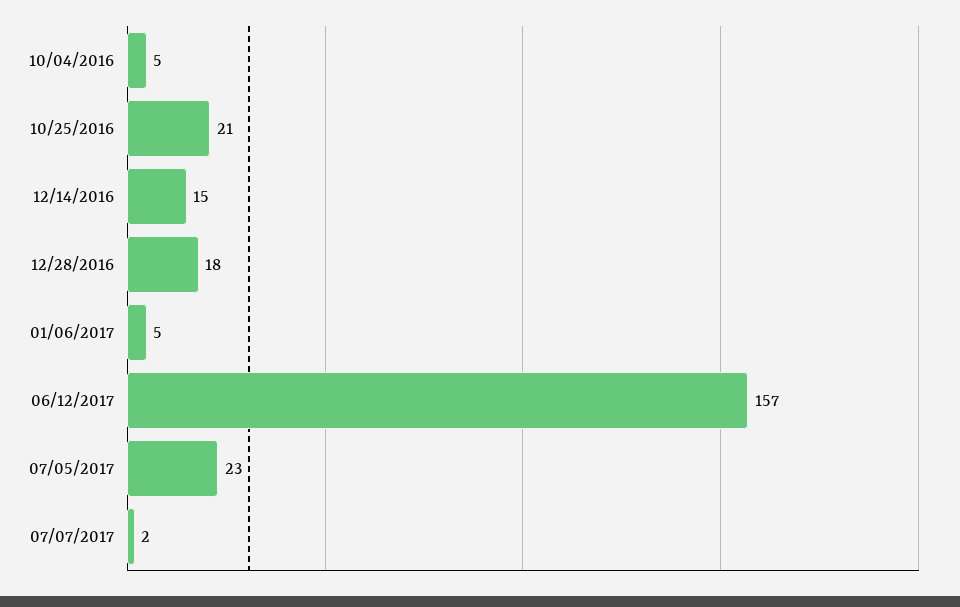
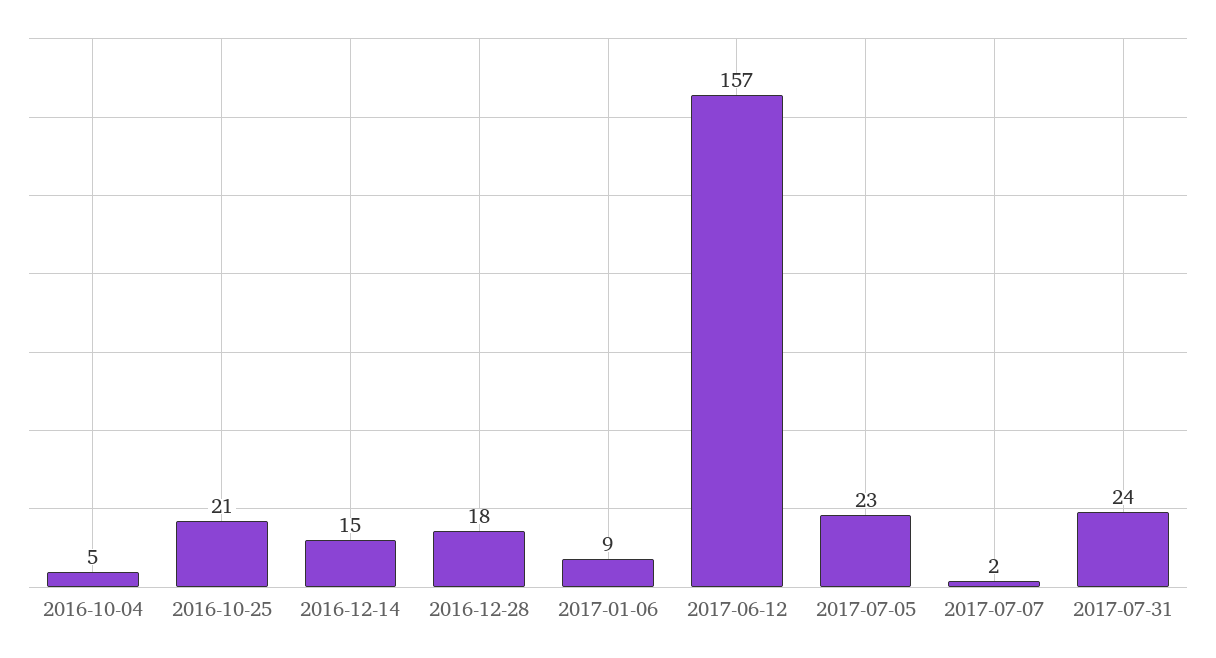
01/06/2017: 5 -> 9
2017-07-31: none -> 24

